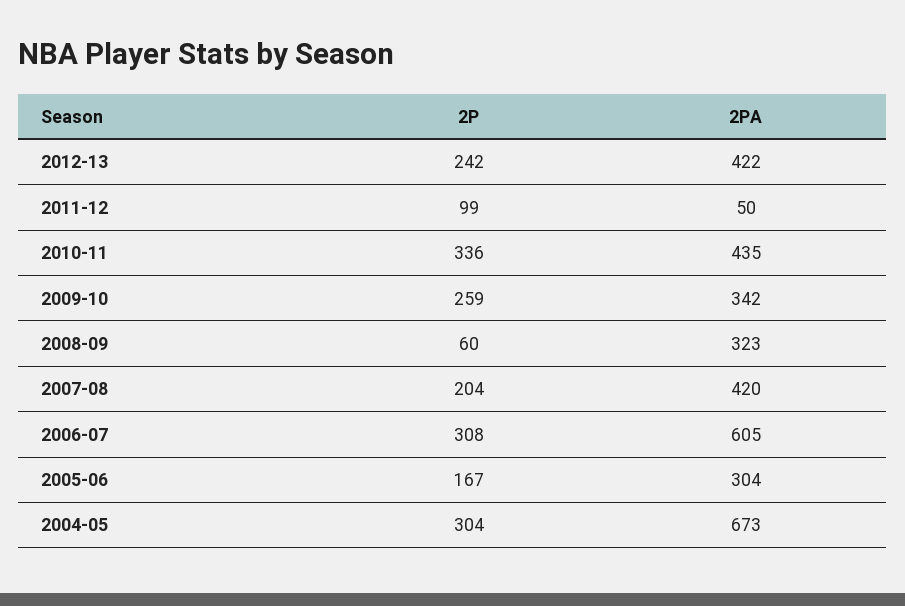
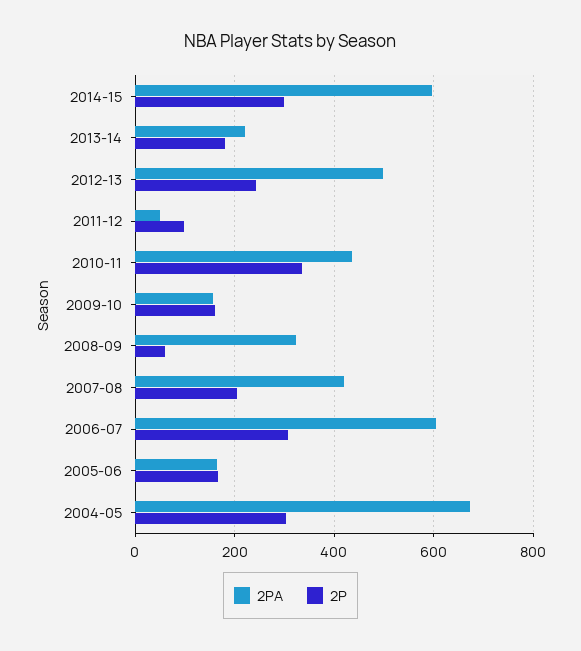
2PA, 2012-13: 422 -> 500
2P, 2009-10: 259 -> 160
2PA, 2009-10: 342 -> 160
2PA, 2005-06: 304 -> 160
2PA, 2014-15: none -> 600
2P, 2014-15: none -> 300
2PA, 2013-14: none -> 220
2P, 2013-14: none -> 180

